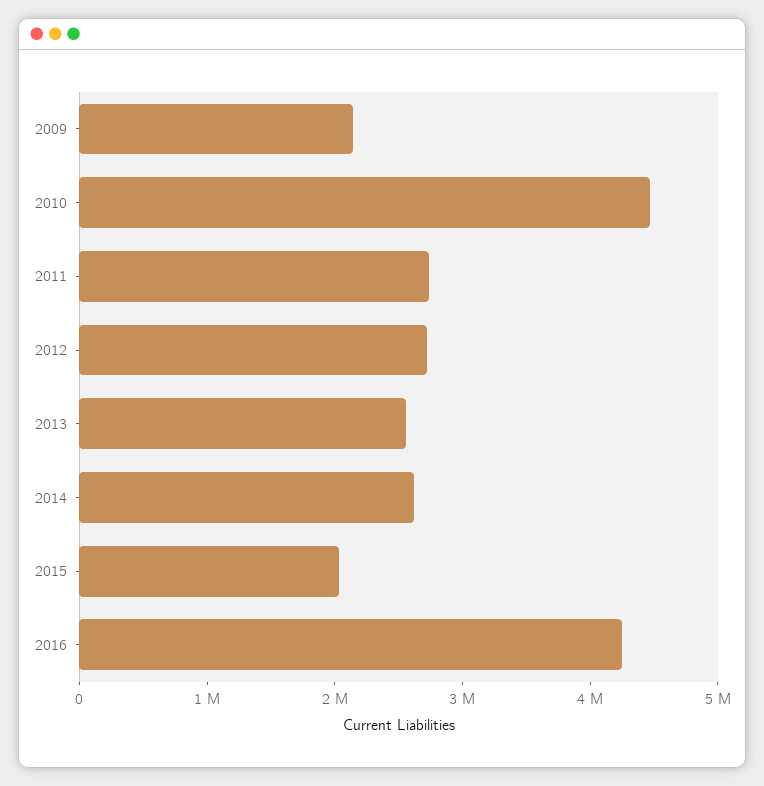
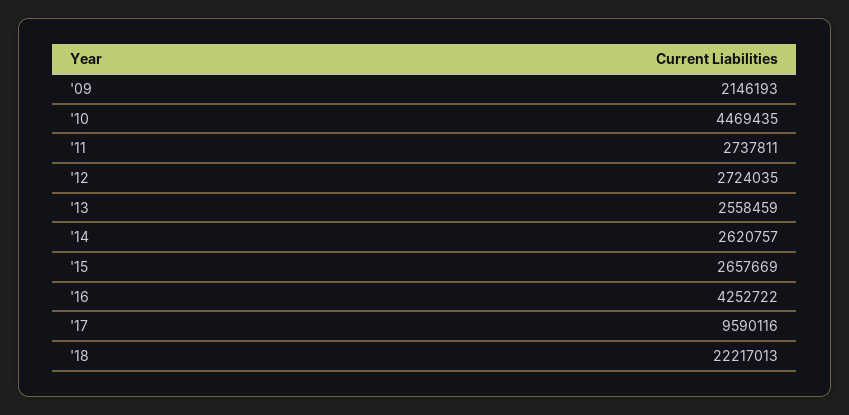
2015: 2000000 -> 2657669
'17: none -> 9590116
'18: none -> 22217013

